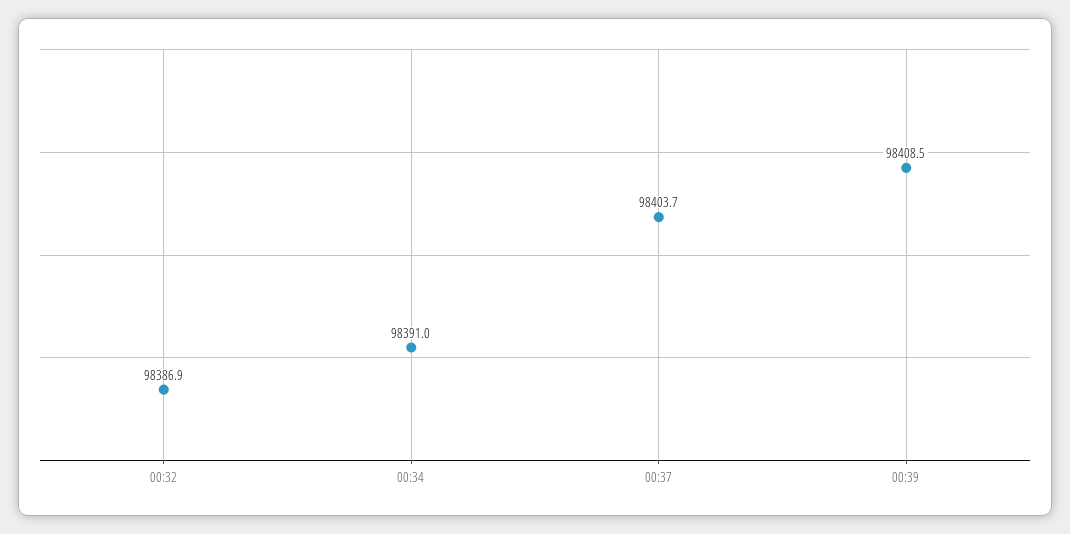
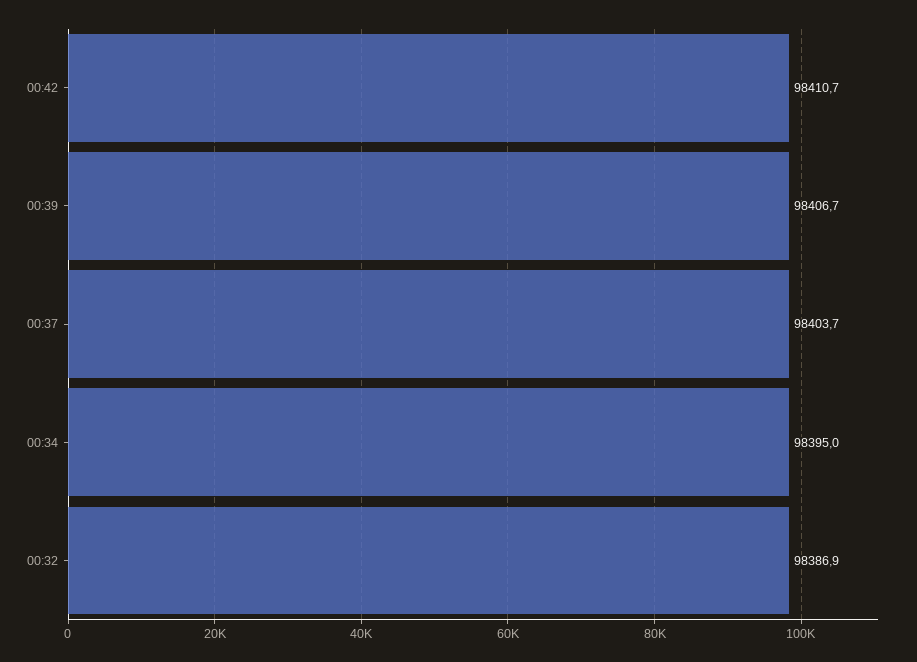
00:34: 98391 -> 98395
00:39: 98408.5 -> 98406.7
00:42: none -> 98410.7

